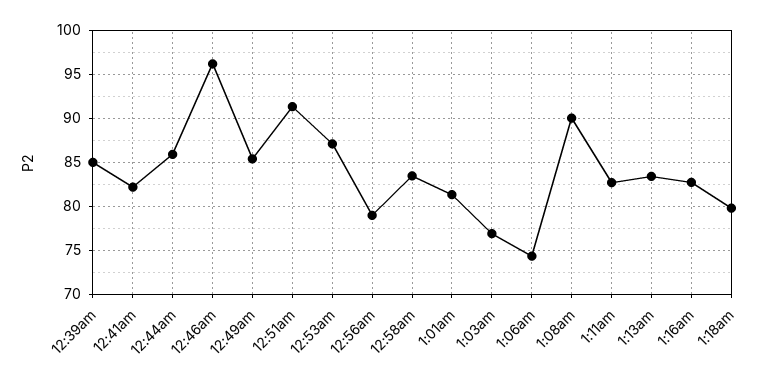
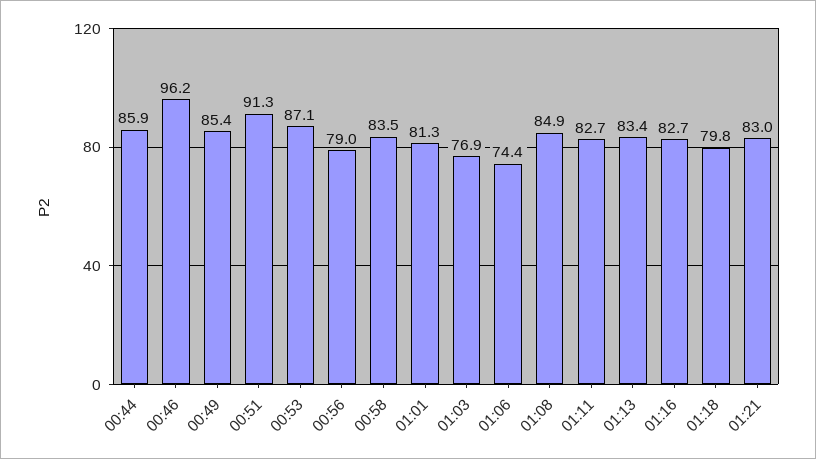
12:39am: 85 -> none
12:41am: 82 -> none
1:08am: 90 -> 84.9
01:21: none -> 83

